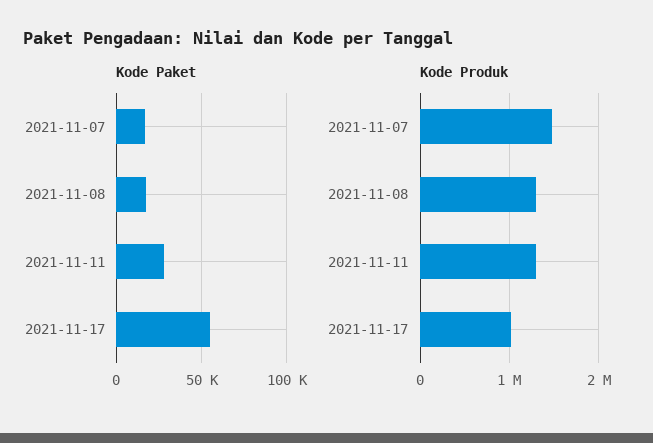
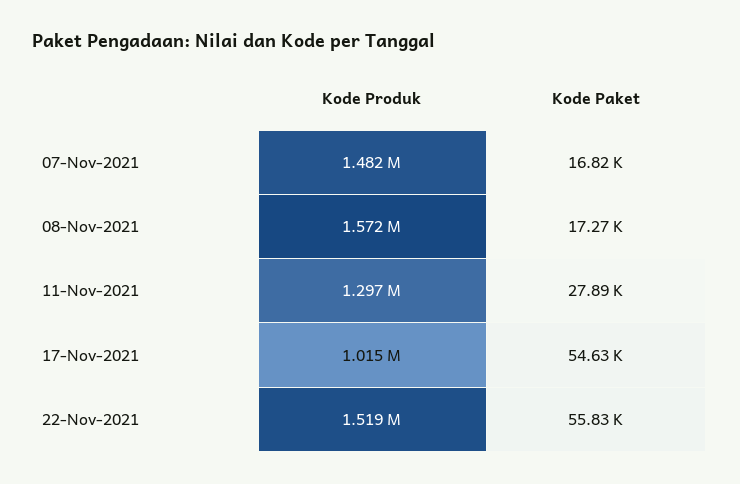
Kode Produk, 2021-11-08: 1300000 -> 1572000
Kode Produk, 22-Nov-2021: none -> 1519000
Kode Paket, 22-Nov-2021: none -> 55830

